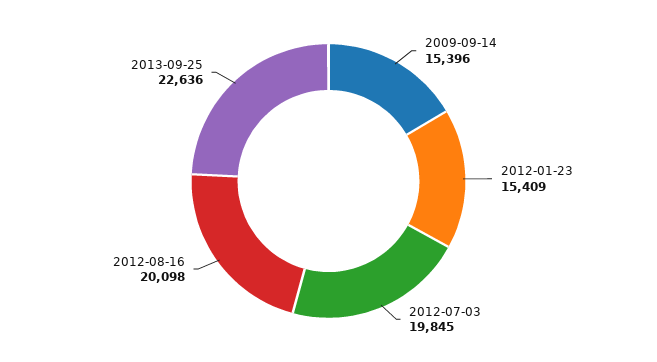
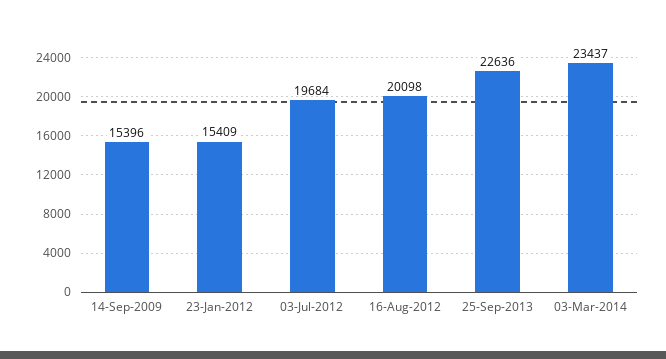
2012-07-03: 19845 -> 19684
03-Mar-2014: none -> 23437

